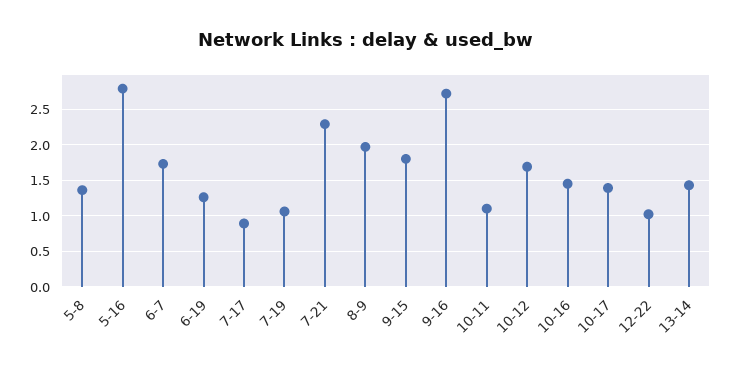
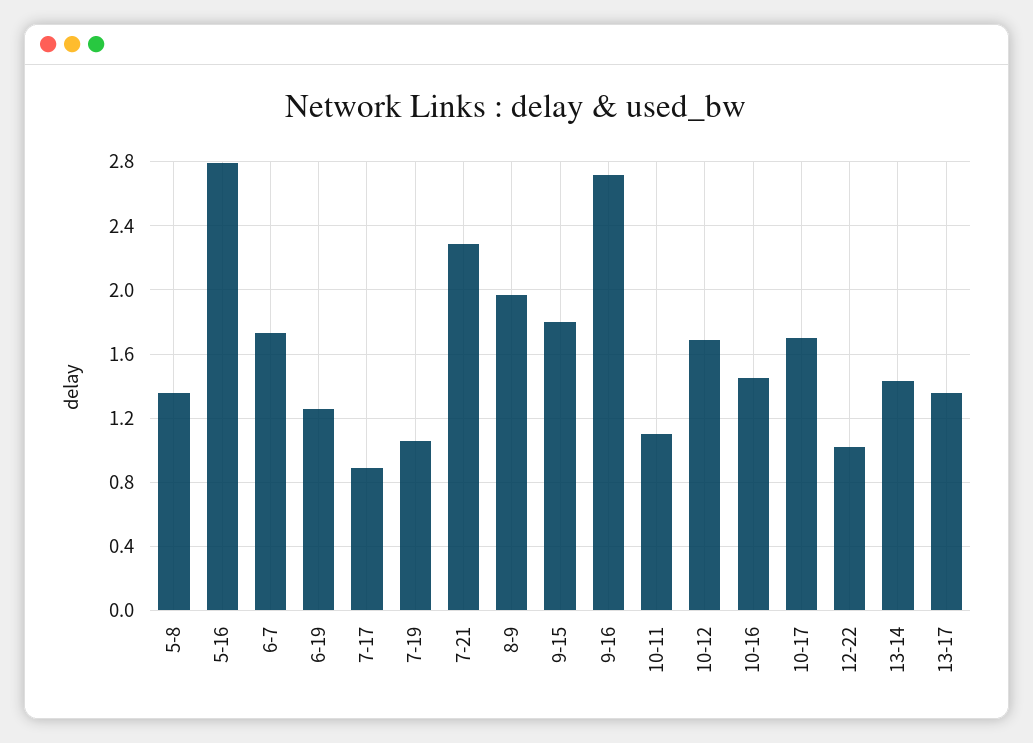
10-17: 1.4 -> 1.7
13-17: none -> 1.35

